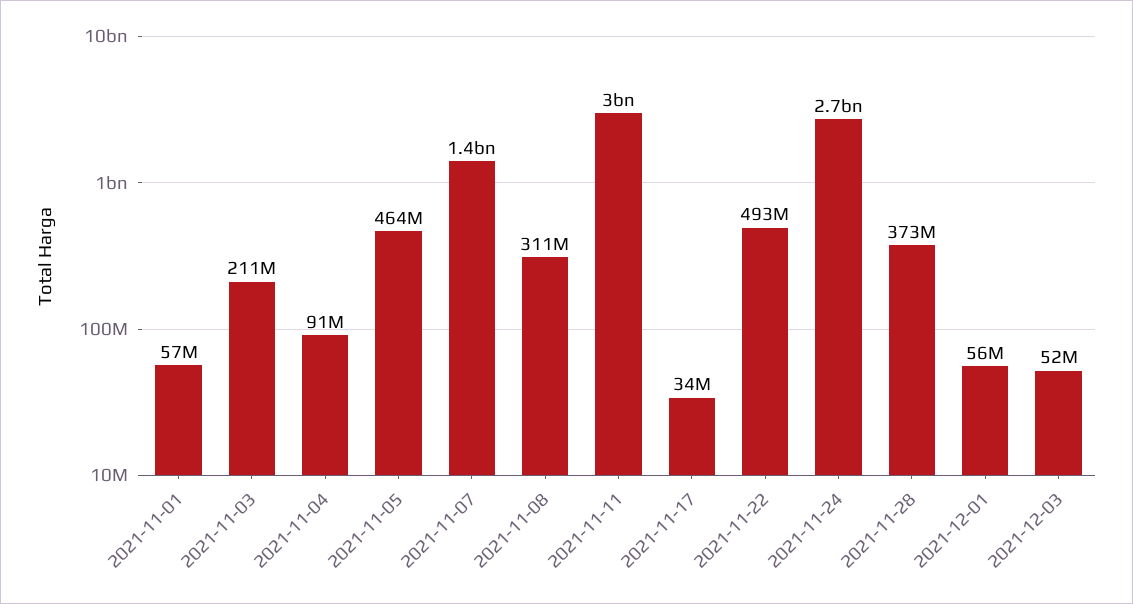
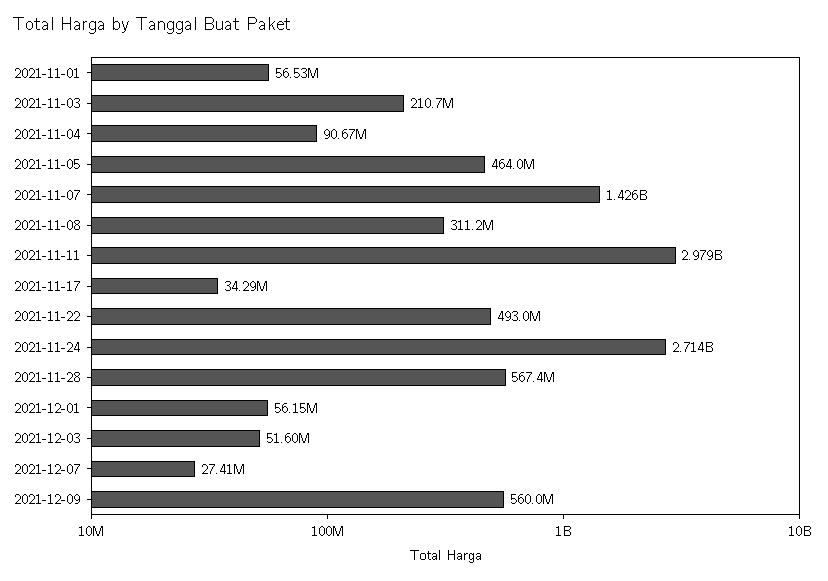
2021-11-28: 373000000 -> 567400000
2021-12-07: none -> 27410000
2021-12-09: none -> 560000000

